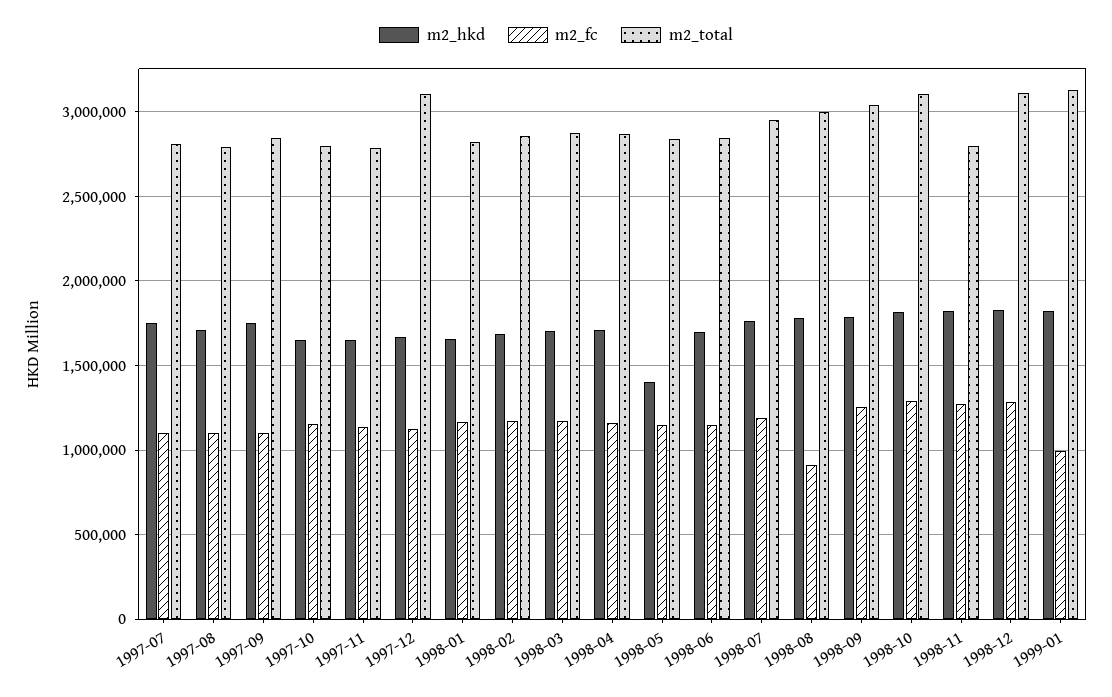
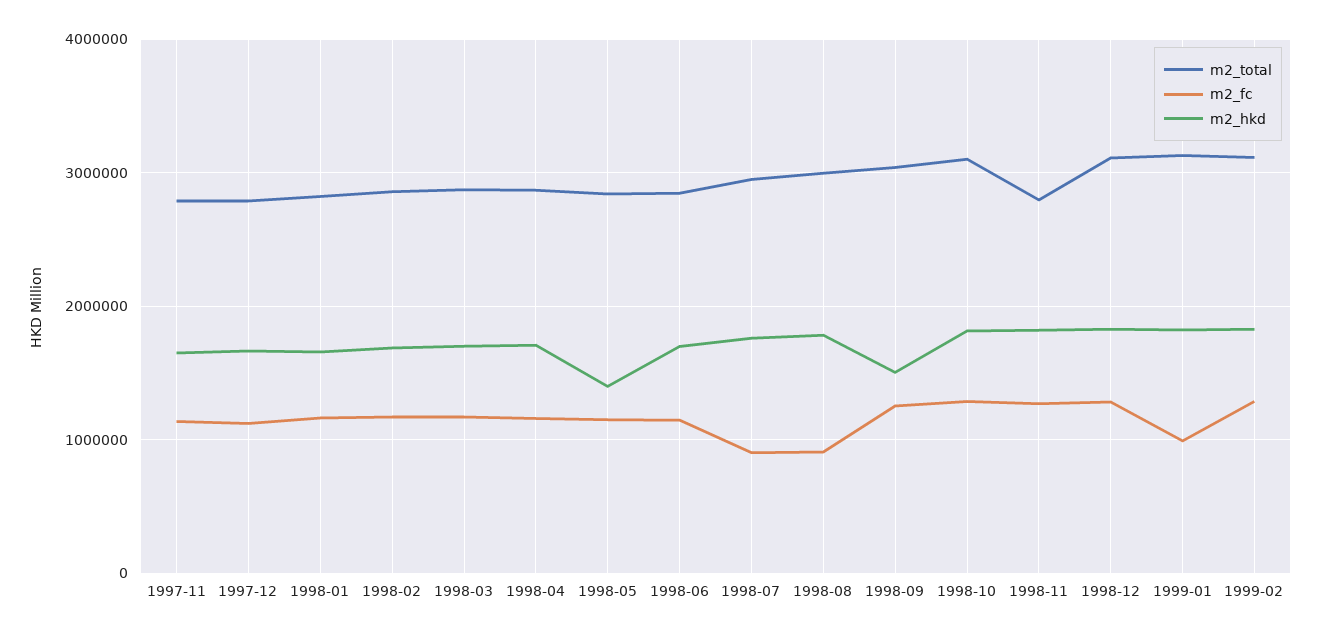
m2_hkd, 1997-07: 1750000 -> none
m2_fc, 1997-07: 1100000 -> none
m2_total, 1997-07: 2800000 -> none
m2_hkd, 1997-08: 1700000 -> none
m2_fc, 1997-08: 1100000 -> none
m2_total, 1997-08: 2800000 -> none
m2_hkd, 1997-09: 1750000 -> none
m2_fc, 1997-09: 1100000 -> none
m2_total, 1997-09: 2850000 -> none
m2_hkd, 1997-10: 1650000 -> none
m2_fc, 1997-10: 1150000 -> none
m2_total, 1997-10: 2800000 -> none
m2_total, 1997-12: 3100000 -> 2800000
m2_fc, 1998-07: 1200000 -> 900000
m2_hkd, 1998-09: 1800000 -> 1500000
m2_total, 1999-02: none -> 3100000
m2_fc, 1999-02: none -> 1300000
m2_hkd, 1999-02: none -> 1800000

